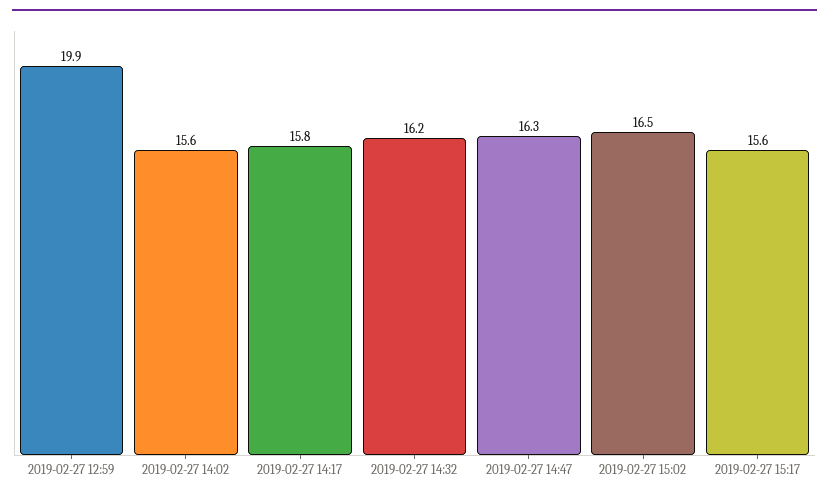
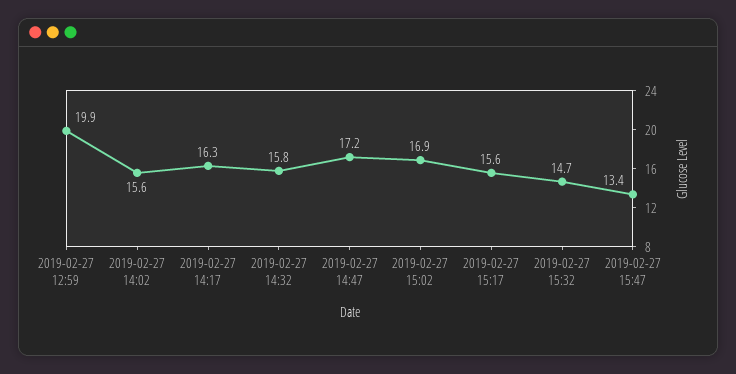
2019-02-27 14:17: 15.8 -> 16.3
2019-02-27 14:32: 16.2 -> 15.8
2019-02-27 14:47: 16.3 -> 17.2
2019-02-27 15:02: 16.5 -> 16.9
2019-02-27 15:32: none -> 14.7
2019-02-27 15:47: none -> 13.4

